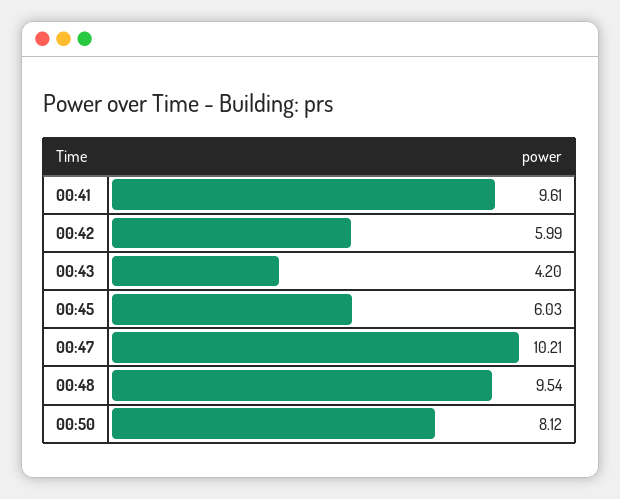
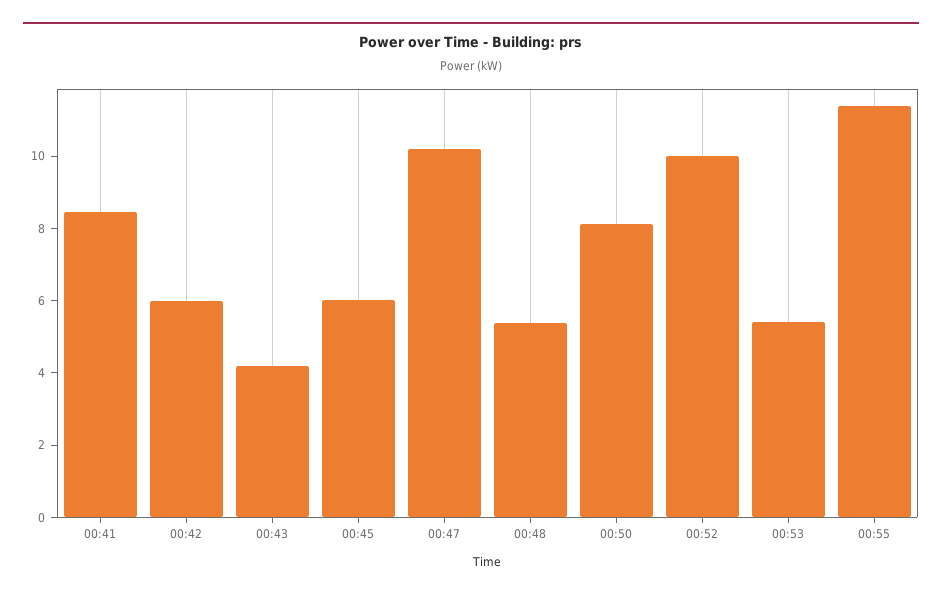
00:41: 9.61 -> 8.5
00:48: 9.54 -> 5.5
00:52: none -> 10
00:53: none -> 5.5
00:55: none -> 11.5

